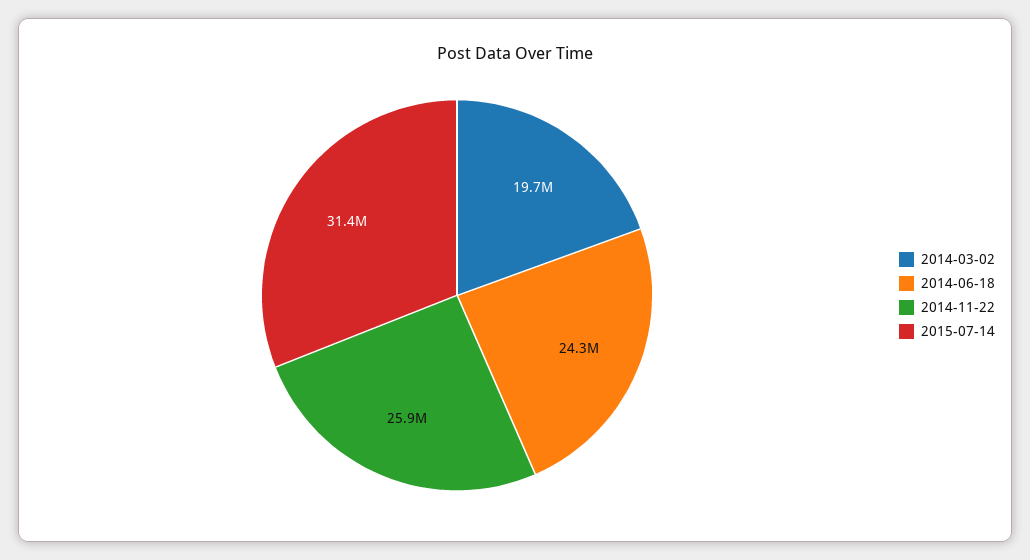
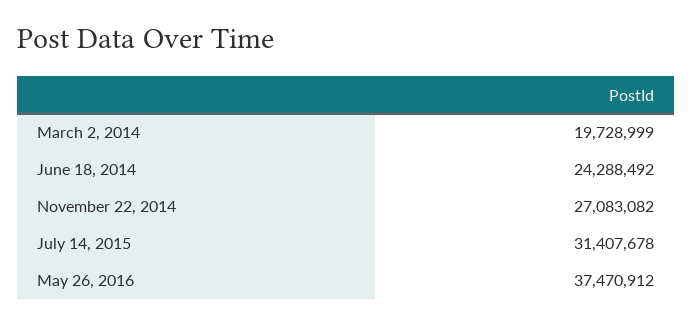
2014-11-22: 25900000 -> 27083082
May 26, 2016: none -> 37470912

